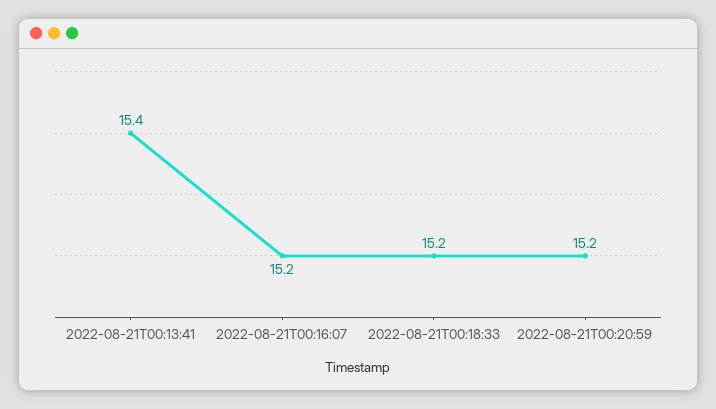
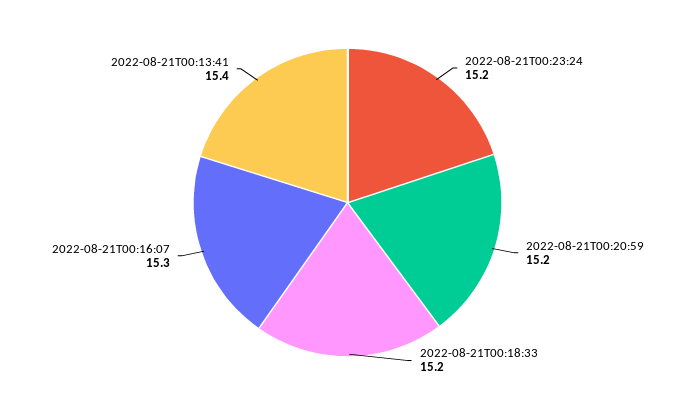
2022-08-21T00:16:07: 15.2 -> 15.3
2022-08-21T00:23:24: none -> 15.2

